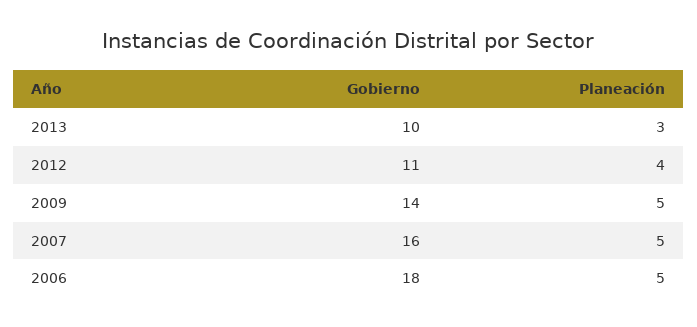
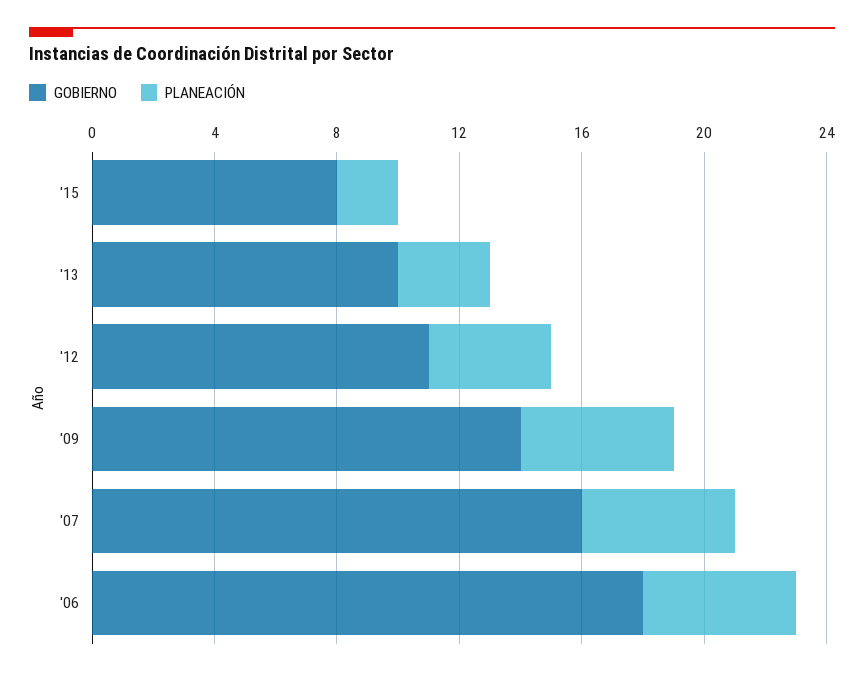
Gobierno, '15: none -> 8
Planeación, '15: none -> 2

